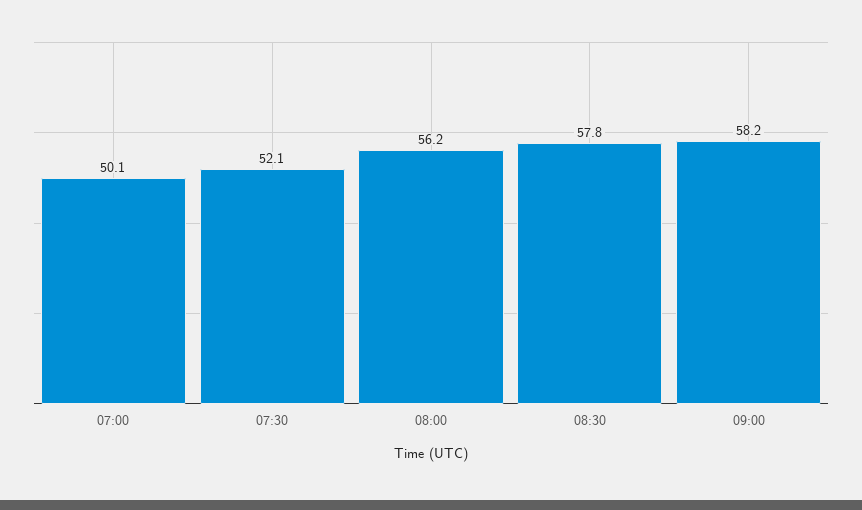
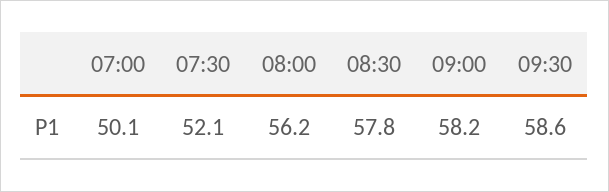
09:30: none -> 58.6

